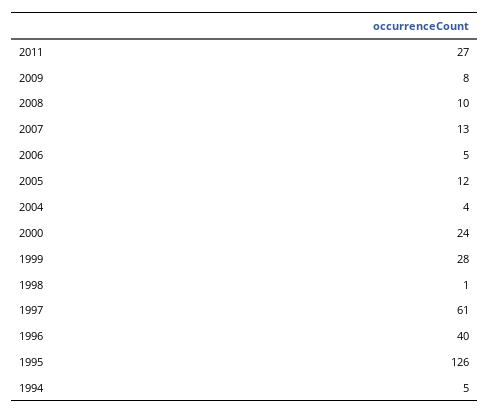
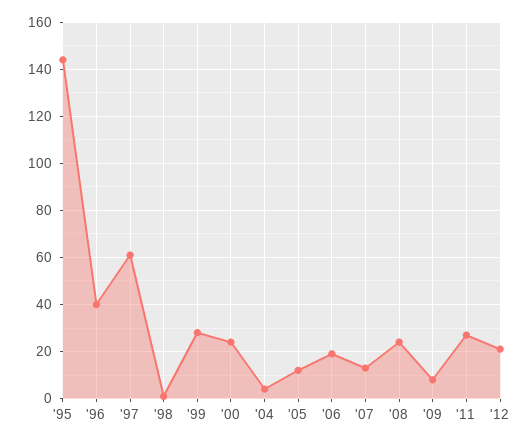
2008: 10 -> 25
2006: 5 -> 20
1995: 126 -> 145
1994: 5 -> none
'12: none -> 20

